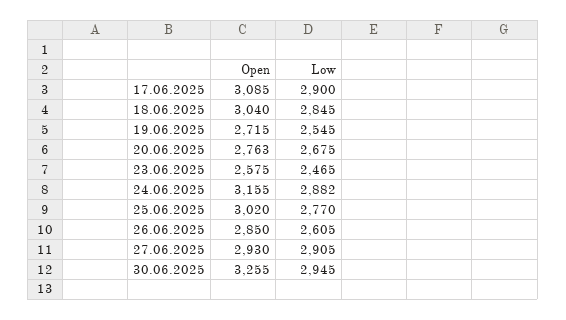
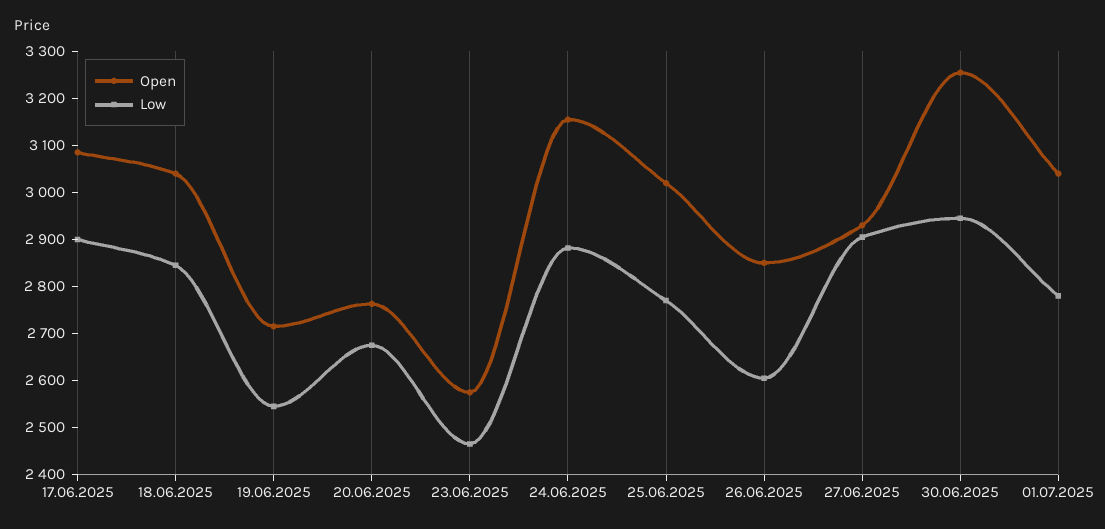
Open, 01.07.2025: none -> 3040
Low, 01.07.2025: none -> 2780

